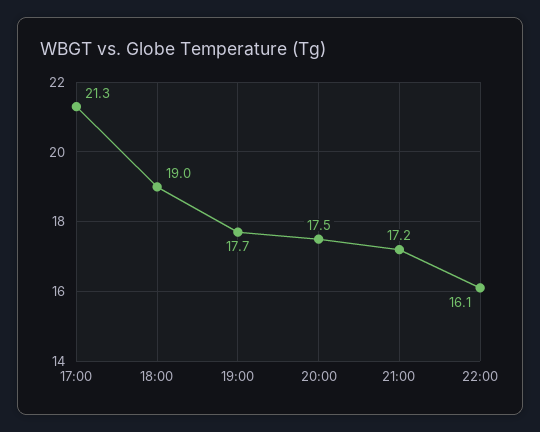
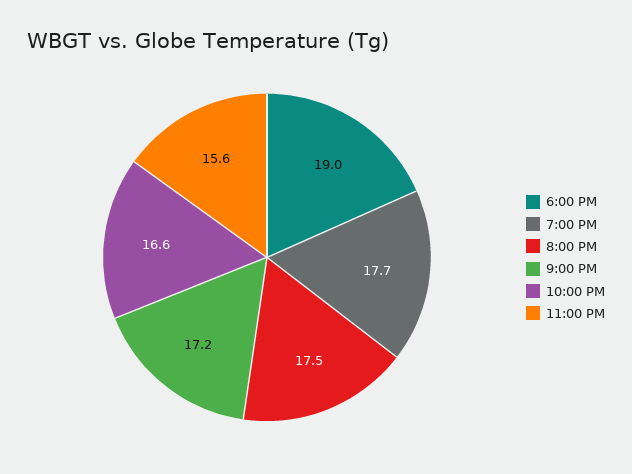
17:00: 21.3 -> none
22:00: 16.1 -> 16.6
11:00 PM: none -> 15.6

